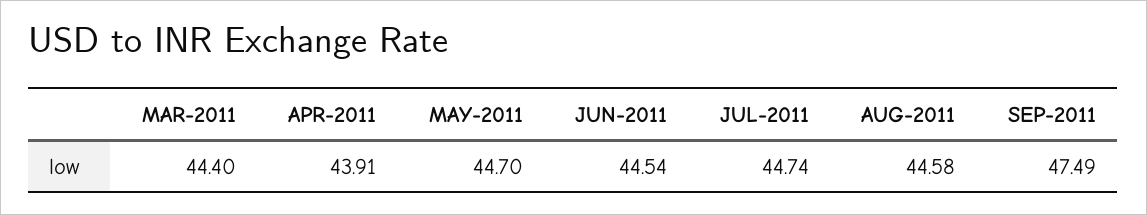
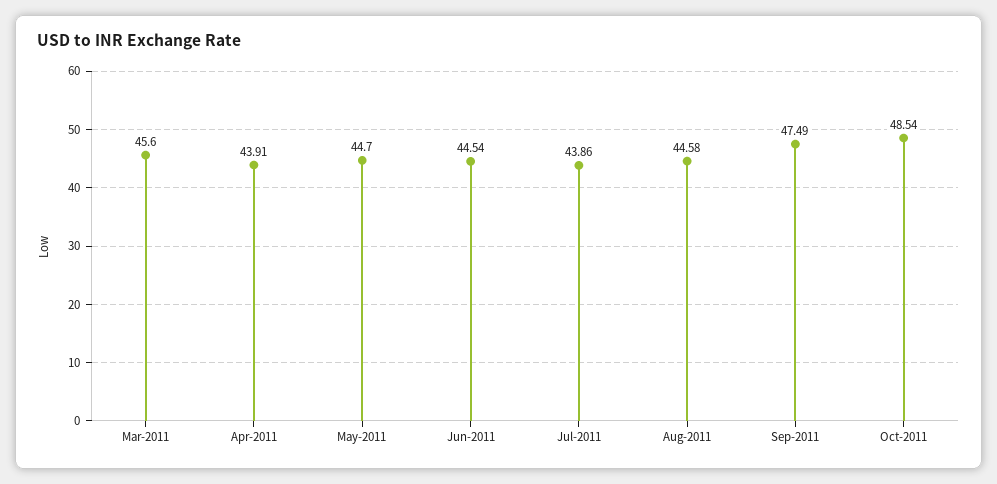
MAR-2011: 44.4 -> 45.6
JUL-2011: 44.74 -> 43.86
Oct-2011: none -> 48.54

